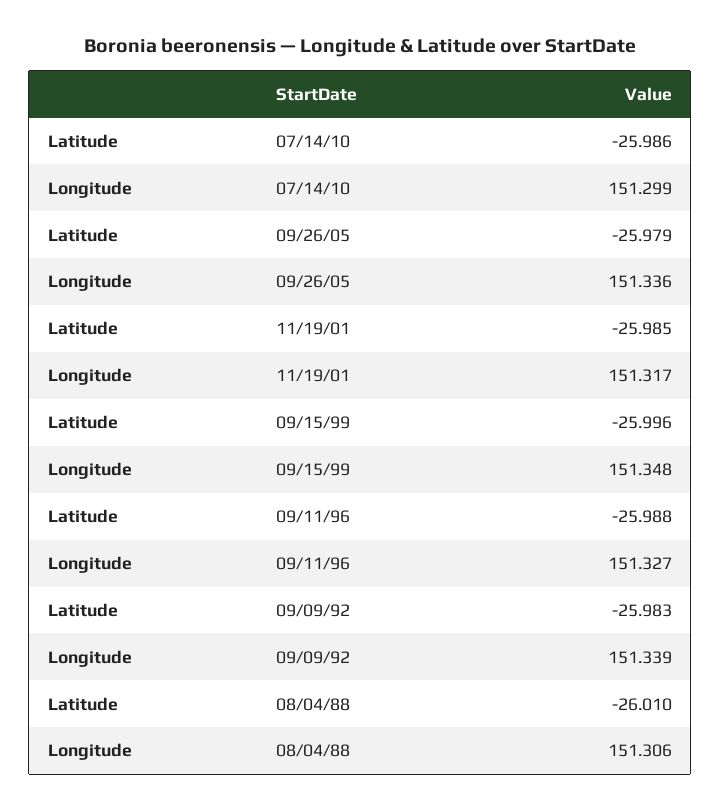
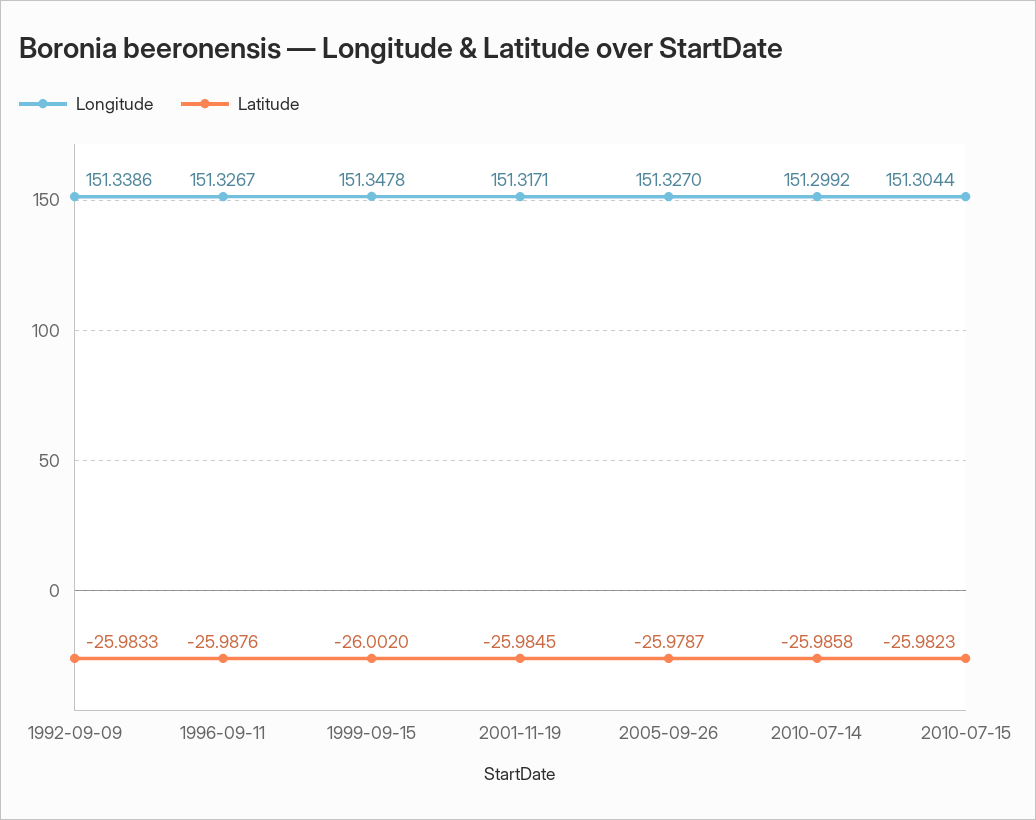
Longitude, 09/26/05: 151.336 -> 151.327
Latitude, 09/15/99: -25.996 -> -26.002
Latitude, 08/04/88: -26.01 -> none
Longitude, 08/04/88: 151.306 -> none
Longitude, 2010-07-15: none -> 151.3044
Latitude, 2010-07-15: none -> -25.9823

